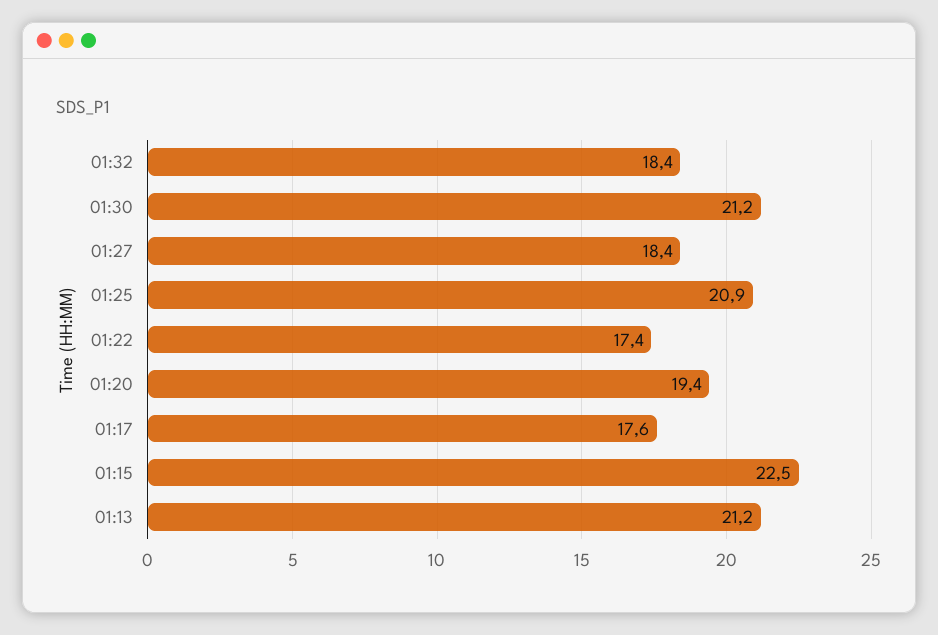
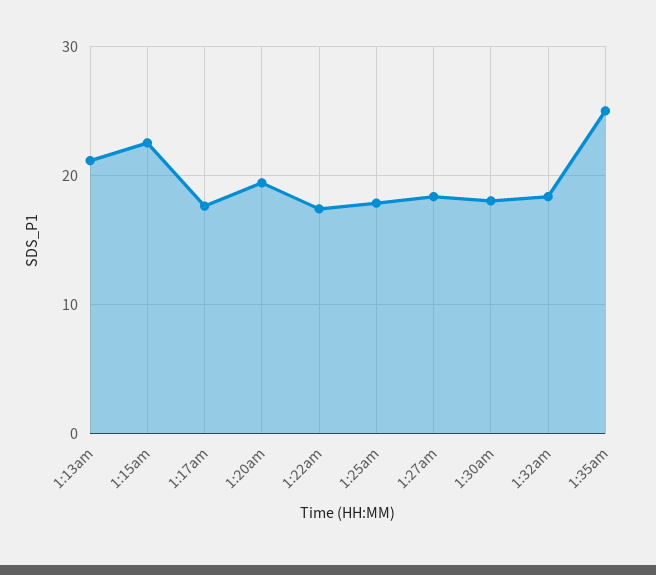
01:30: 21.2 -> 18
01:25: 20.9 -> 18
1:35am: none -> 25

